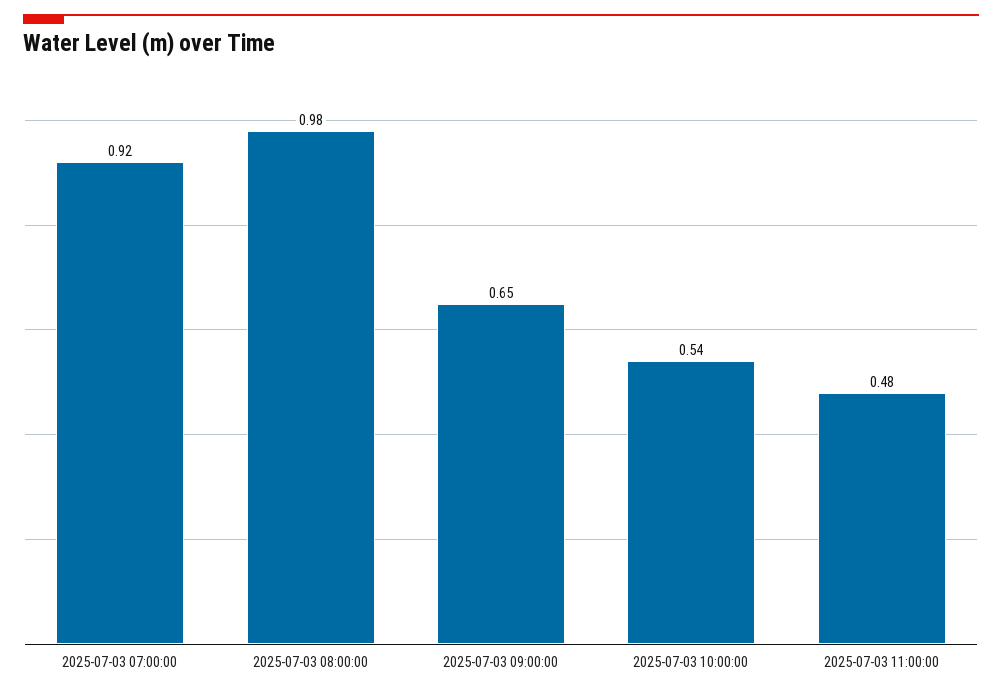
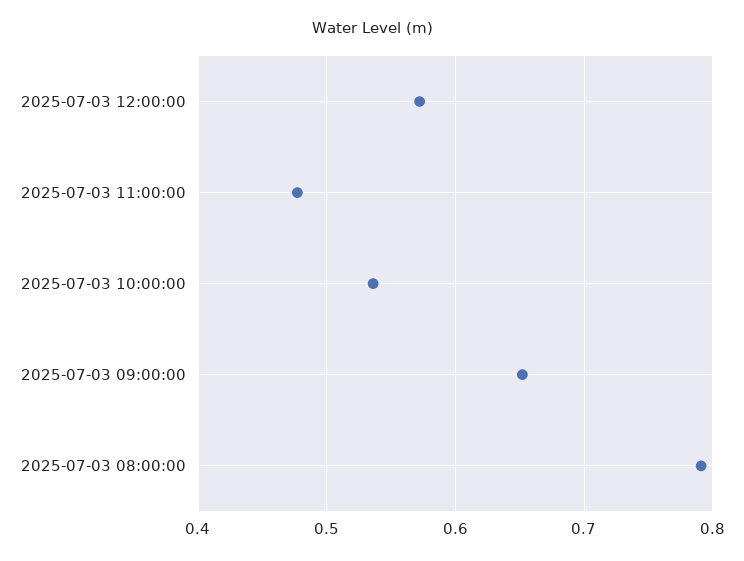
2025-07-03 07:00:00: 0.92 -> none
2025-07-03 08:00:00: 0.98 -> 0.79
2025-07-03 12:00:00: none -> 0.57

